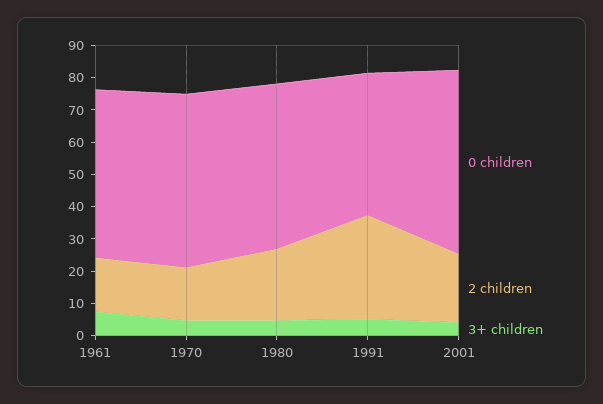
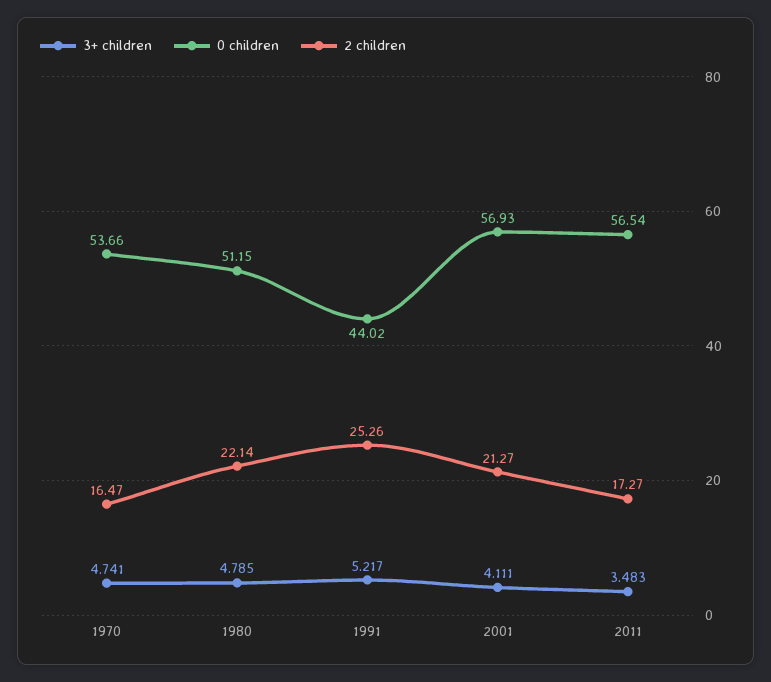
0 children, 1961: 52.5 -> none
2 children, 1961: 17.5 -> none
3+ children, 1961: 7.5 -> none
2 children, 1991: 32.5 -> 25.26
3+ children, 2011: none -> 3.483
0 children, 2011: none -> 56.54
2 children, 2011: none -> 17.27

